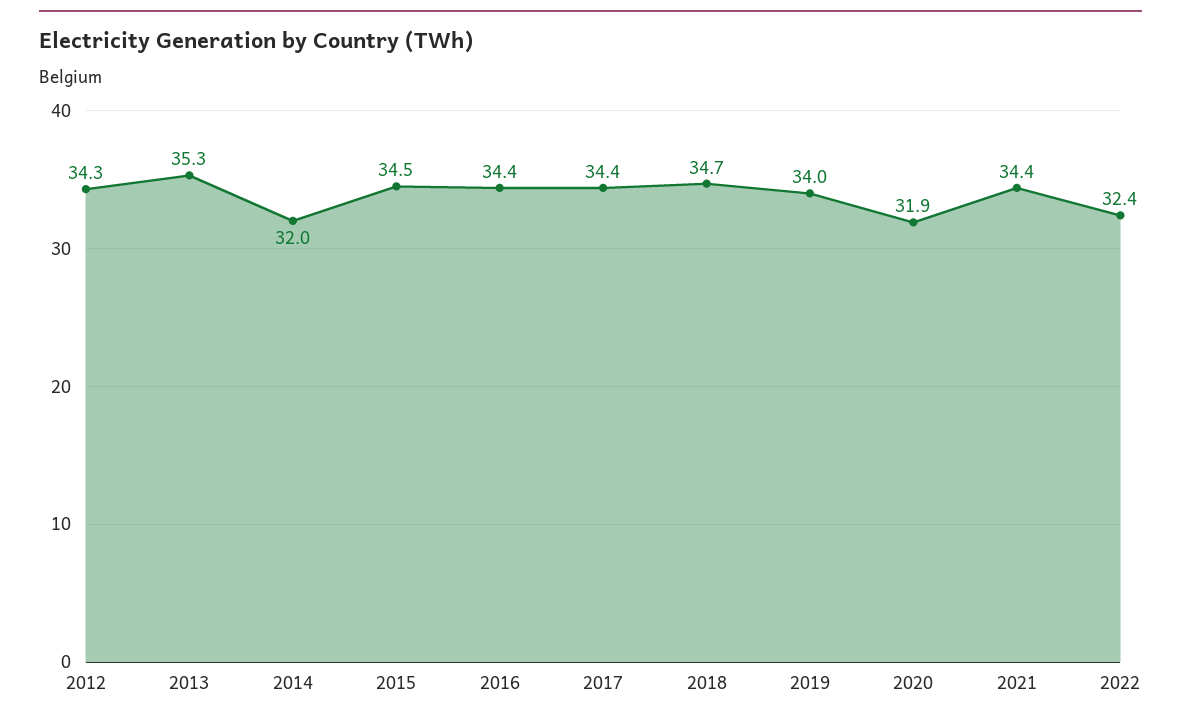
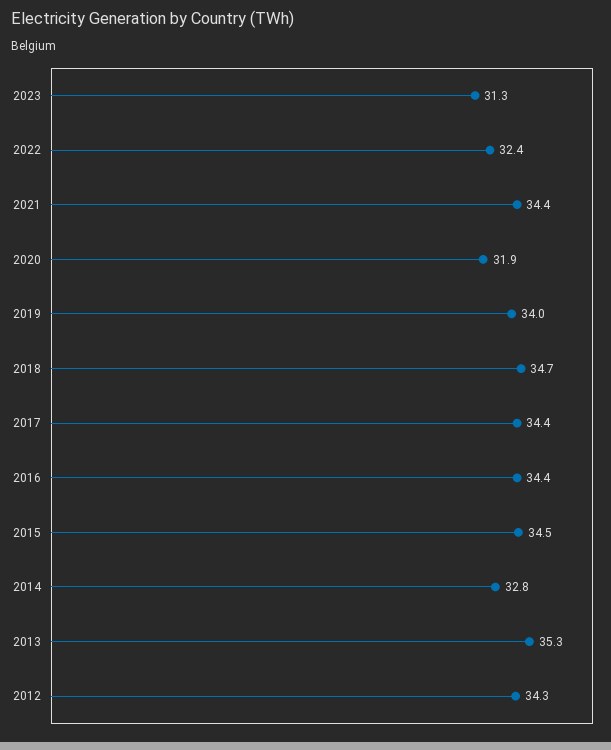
2014: 32 -> 32.8
2023: none -> 31.3

